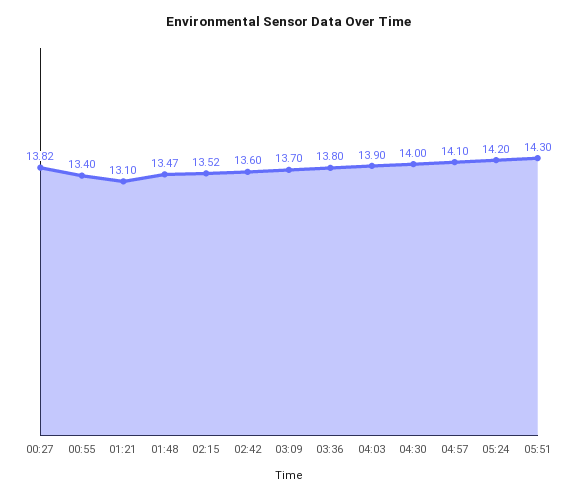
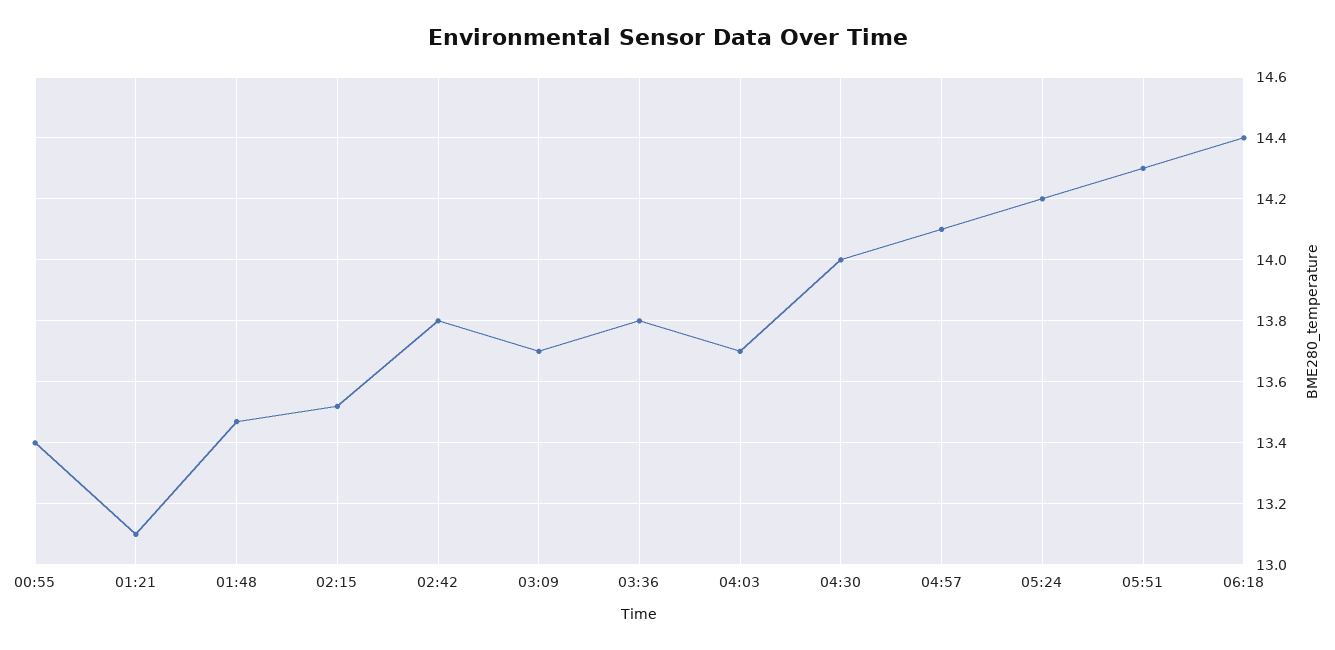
00:27: 13.82 -> none
02:42: 13.6 -> 13.8
04:03: 13.9 -> 13.7
06:18: none -> 14.4

